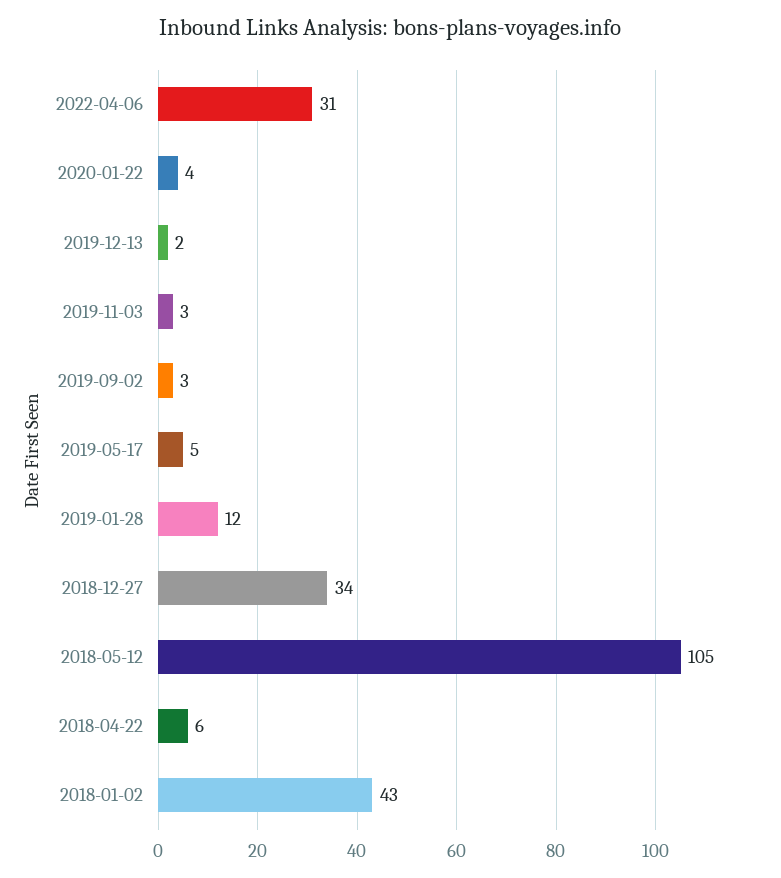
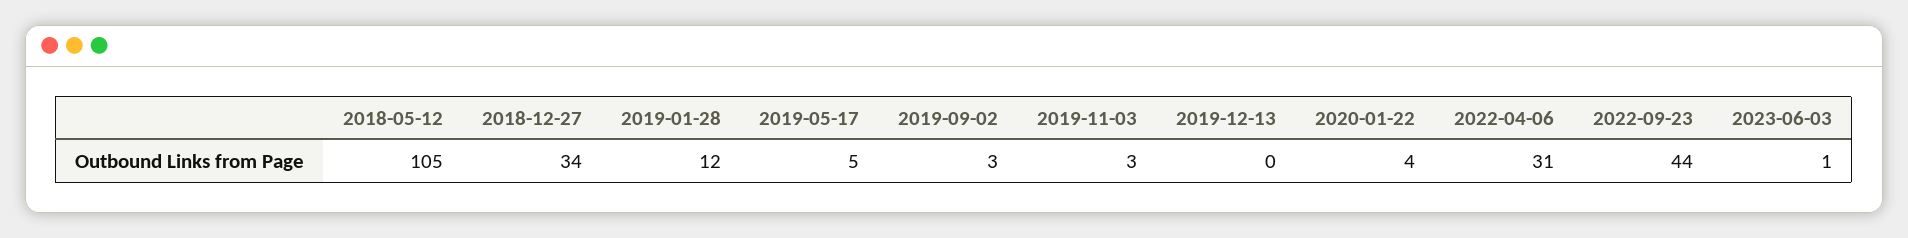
2019-12-13: 2 -> 0
2018-04-22: 6 -> none
2018-01-02: 43 -> none
2022-09-23: none -> 44
2023-06-03: none -> 1

